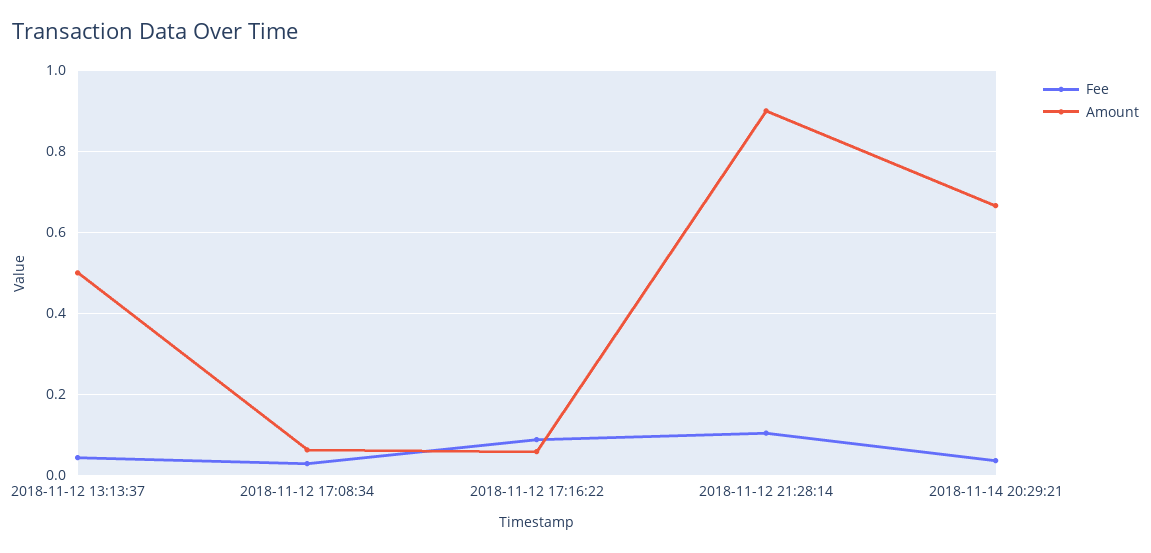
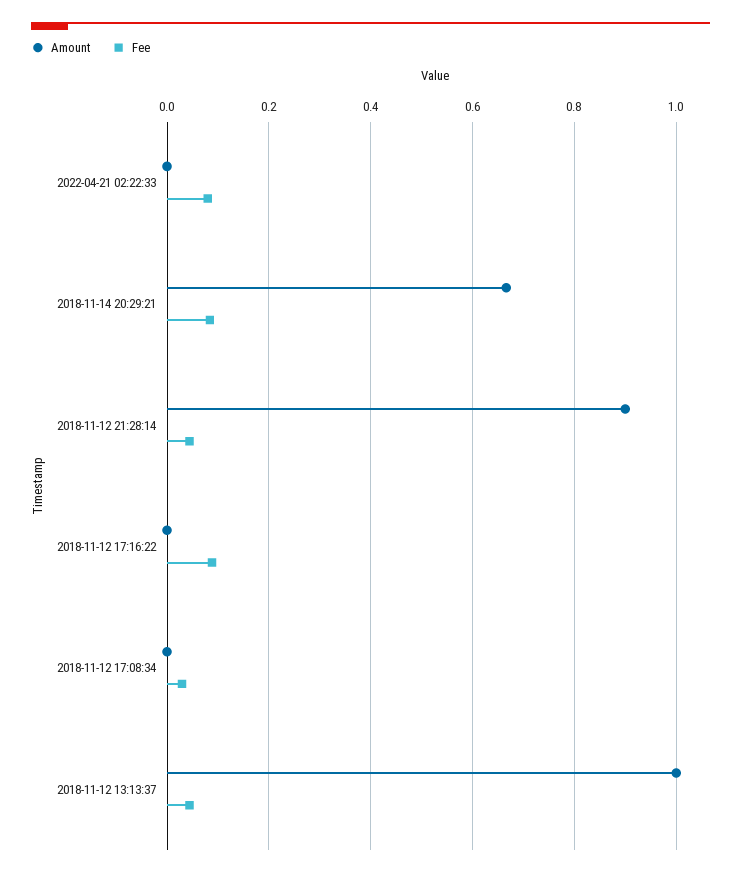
Amount, 2018-11-12 13:13:37: 0.5 -> 1
Amount, 2018-11-12 17:08:34: 0.06 -> 0
Amount, 2018-11-12 17:16:22: 0.06 -> 0
Fee, 2018-11-12 21:28:14: 0.1 -> 0.04
Fee, 2018-11-14 20:29:21: 0.04 -> 0.08
Amount, 2022-04-21 02:22:33: none -> 0
Fee, 2022-04-21 02:22:33: none -> 0.08

